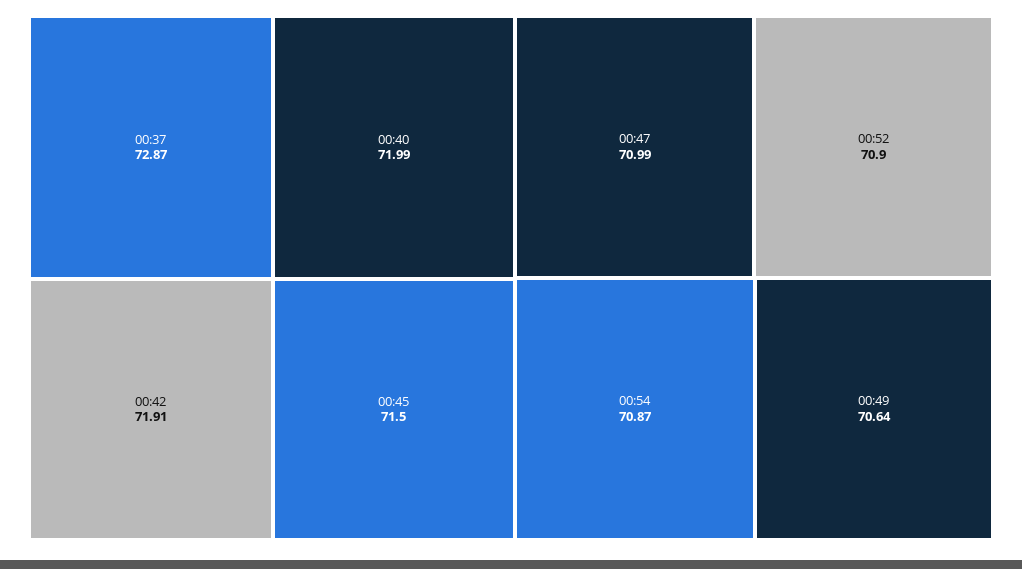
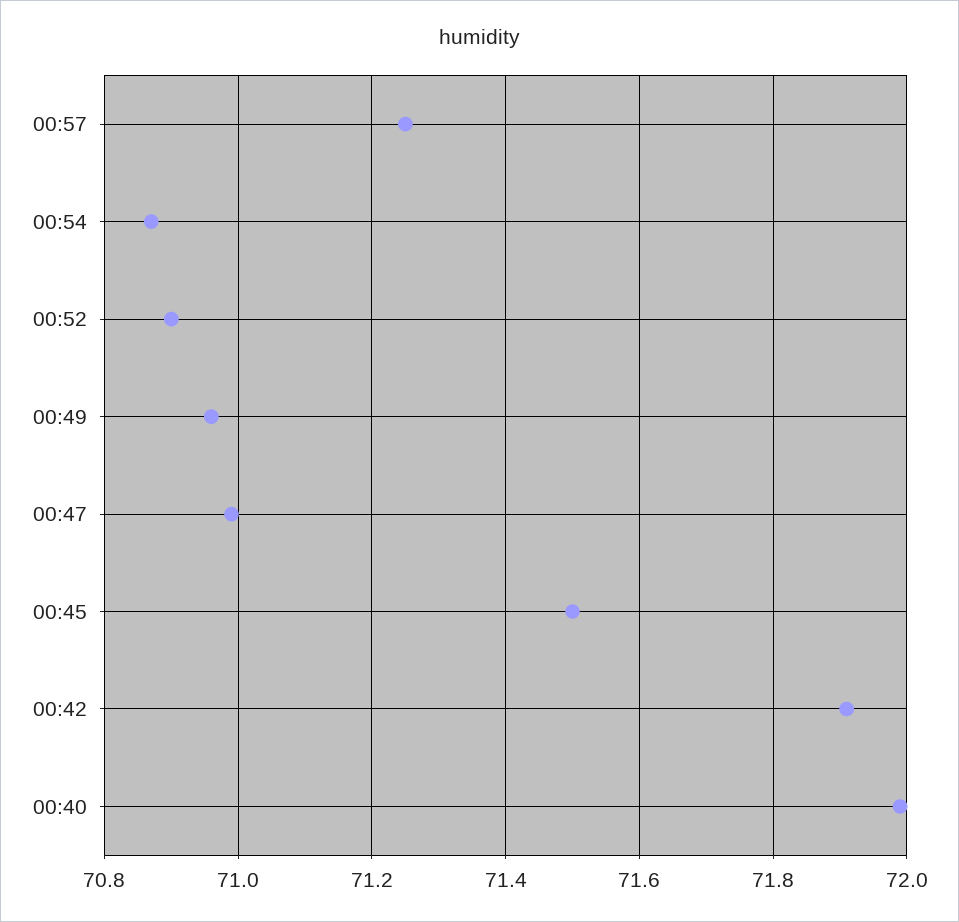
00:37: 72.87 -> none
00:49: 70.64 -> 70.95
00:57: none -> 71.25

